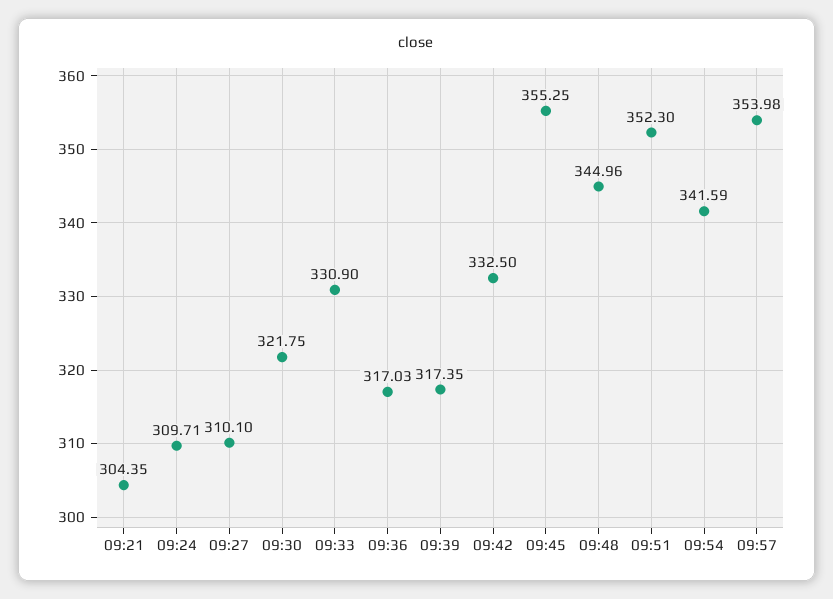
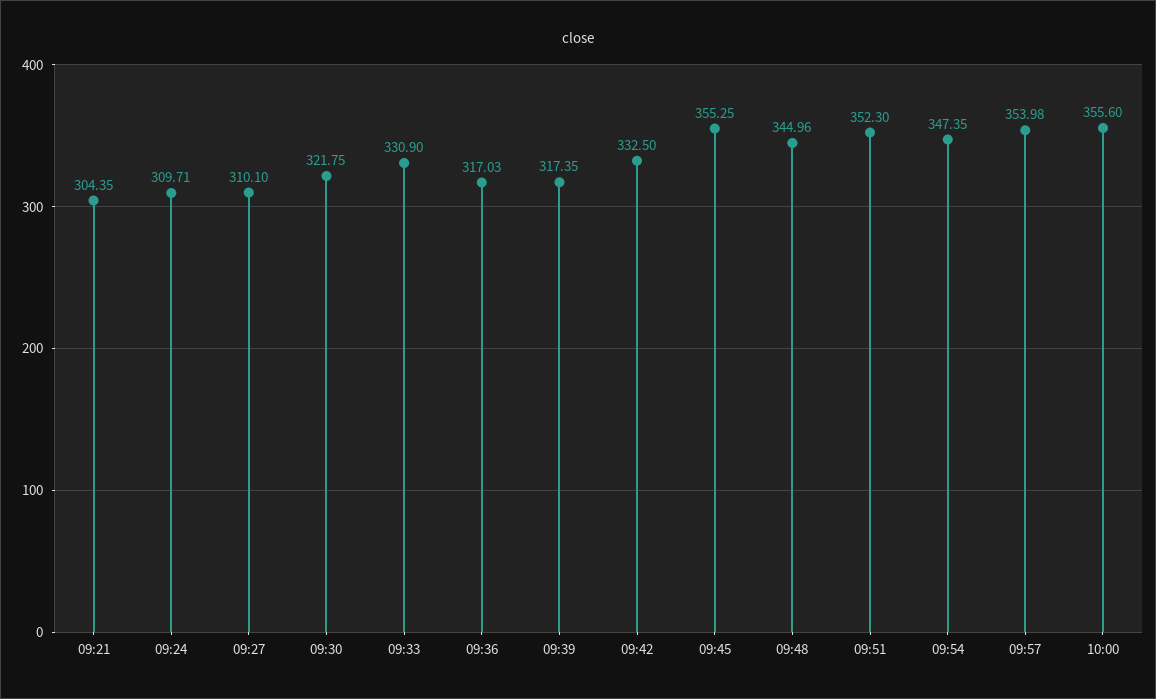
09:54: 341.59 -> 347.35
10:00: none -> 355.6

